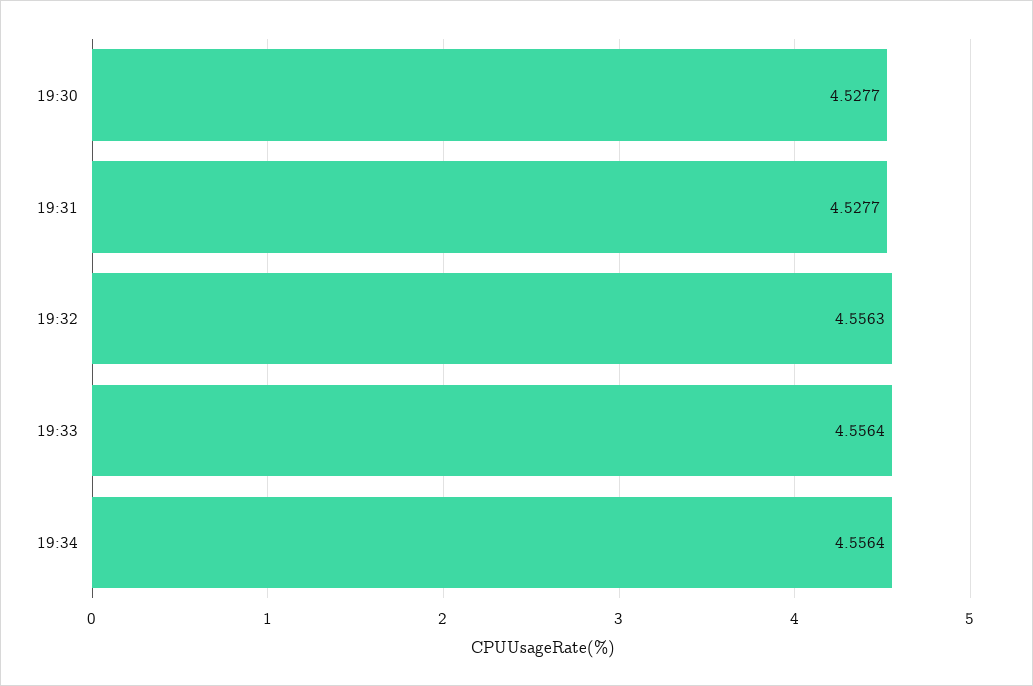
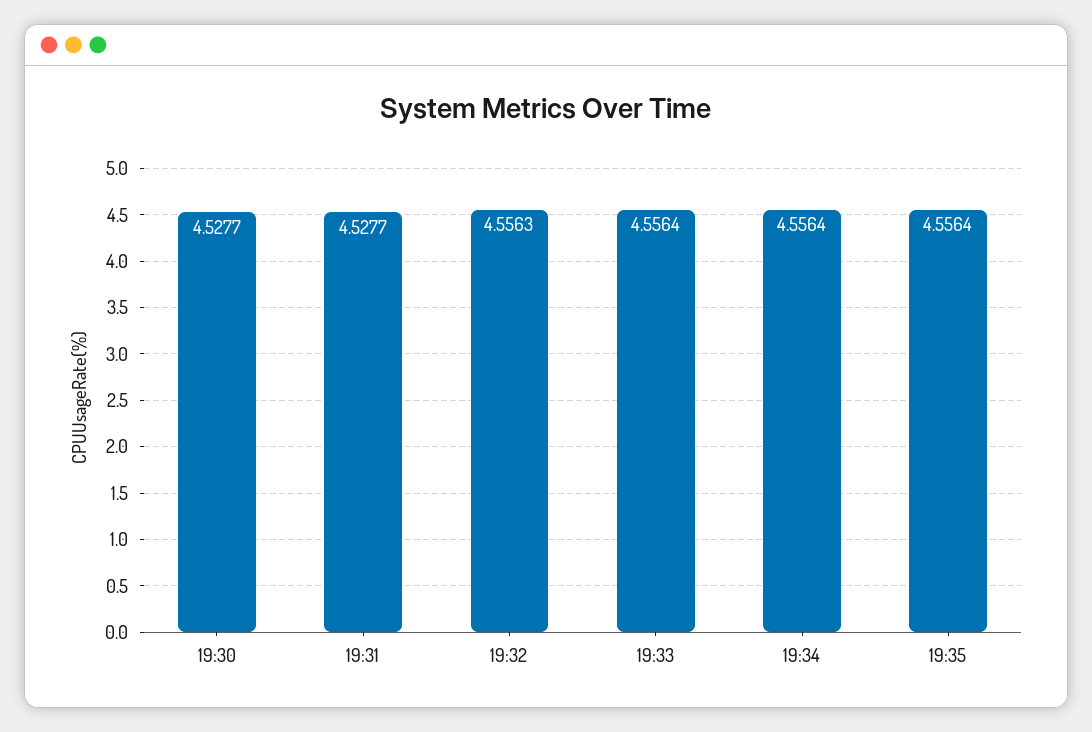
19:35: none -> 4.5564

